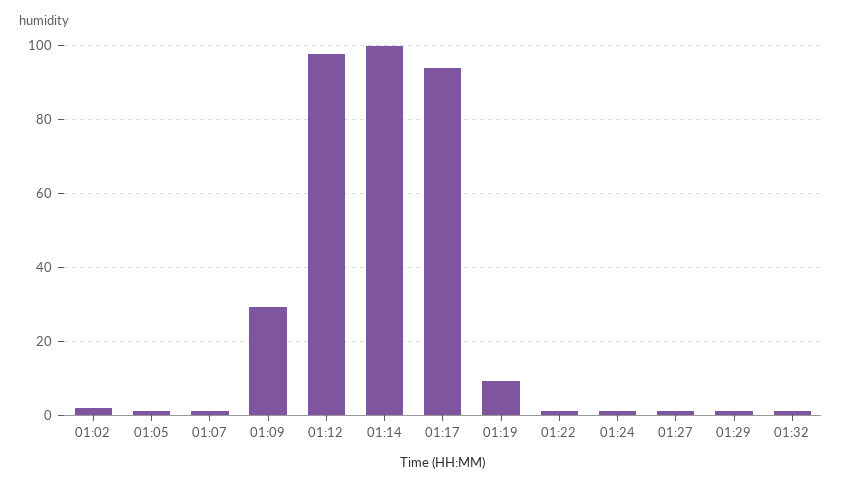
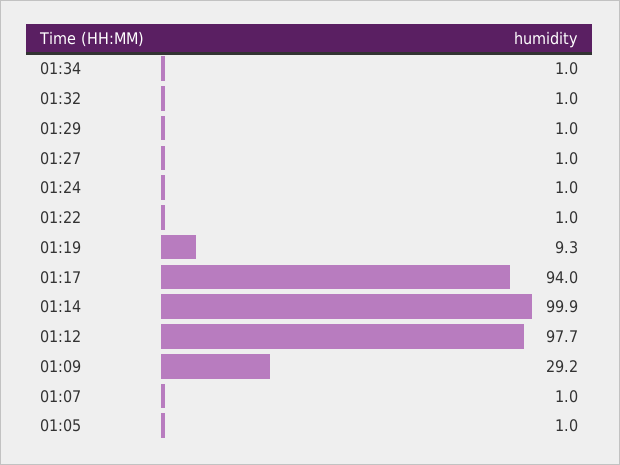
01:02: 2 -> none
01:34: none -> 1

